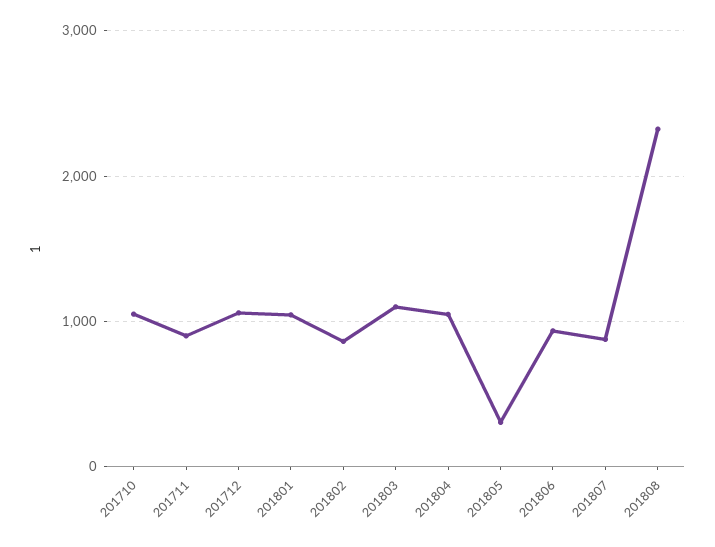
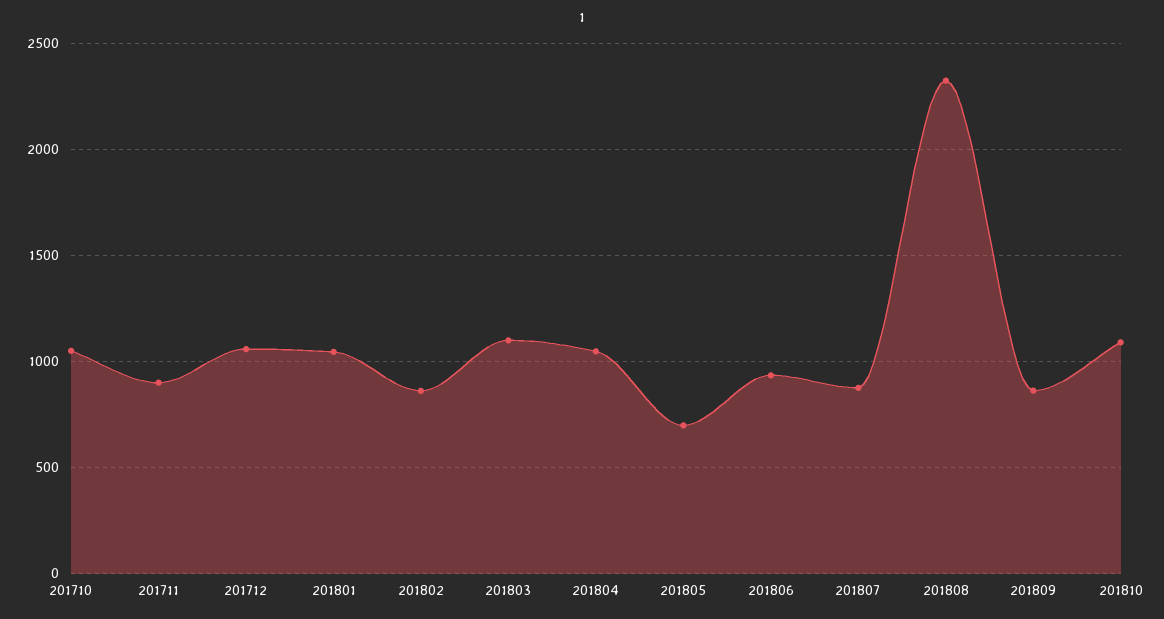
201805: 300 -> 700
201809: none -> 850
201810: none -> 1100

